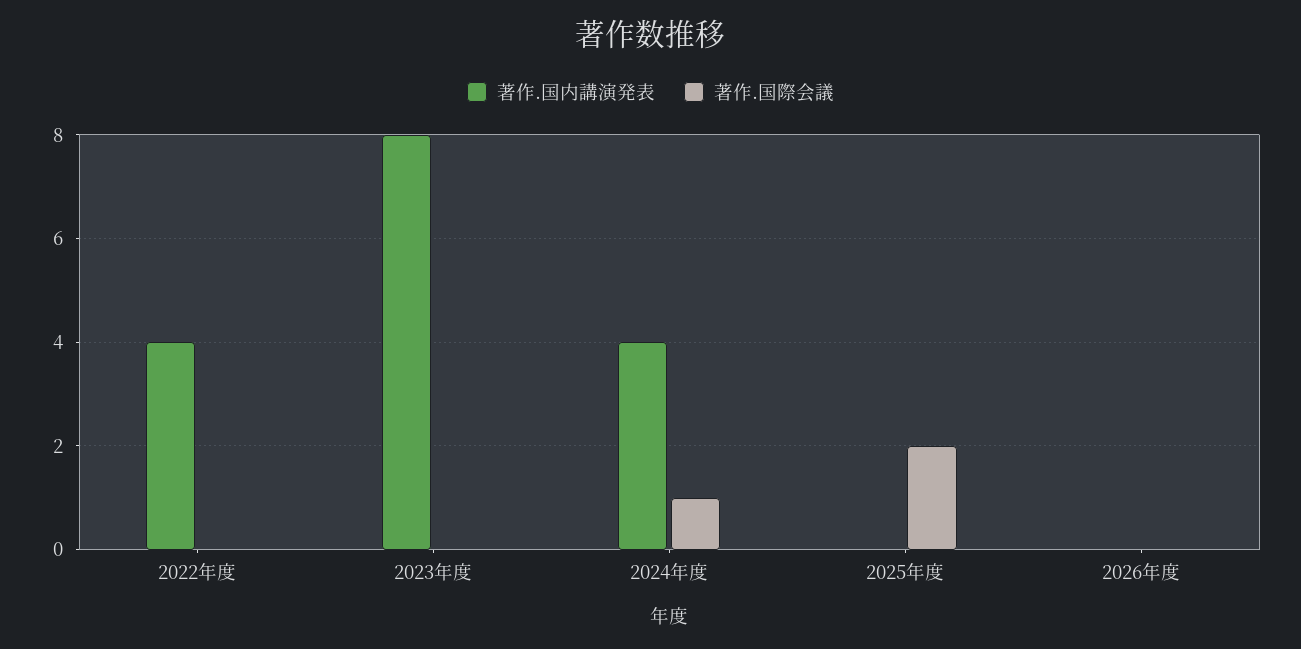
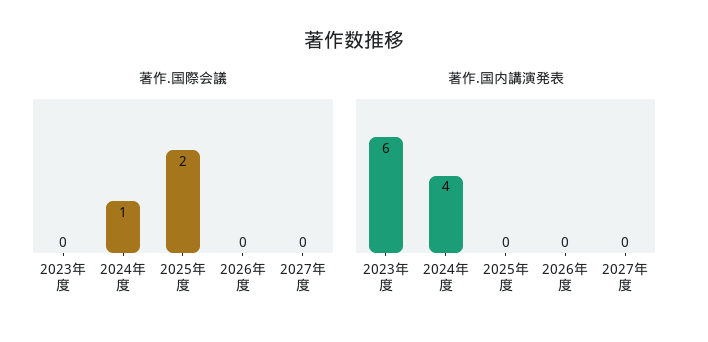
著作.国内講演発表, 2022年度: 4 -> none
著作.国際会議, 2022年度: 0 -> none
著作.国内講演発表, 2023年度: 8 -> 6
著作.国際会議, 2027年度: none -> 0
著作.国内講演発表, 2027年度: none -> 0

